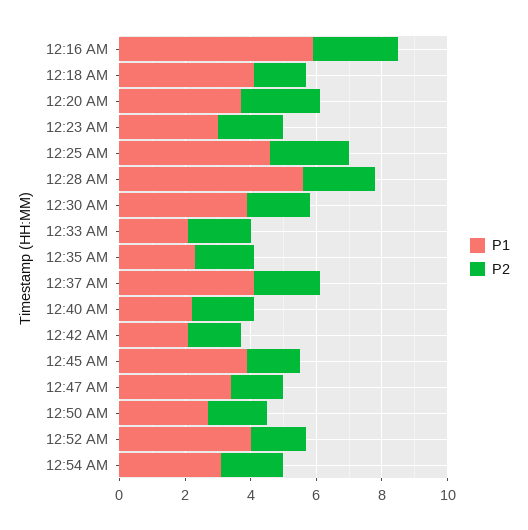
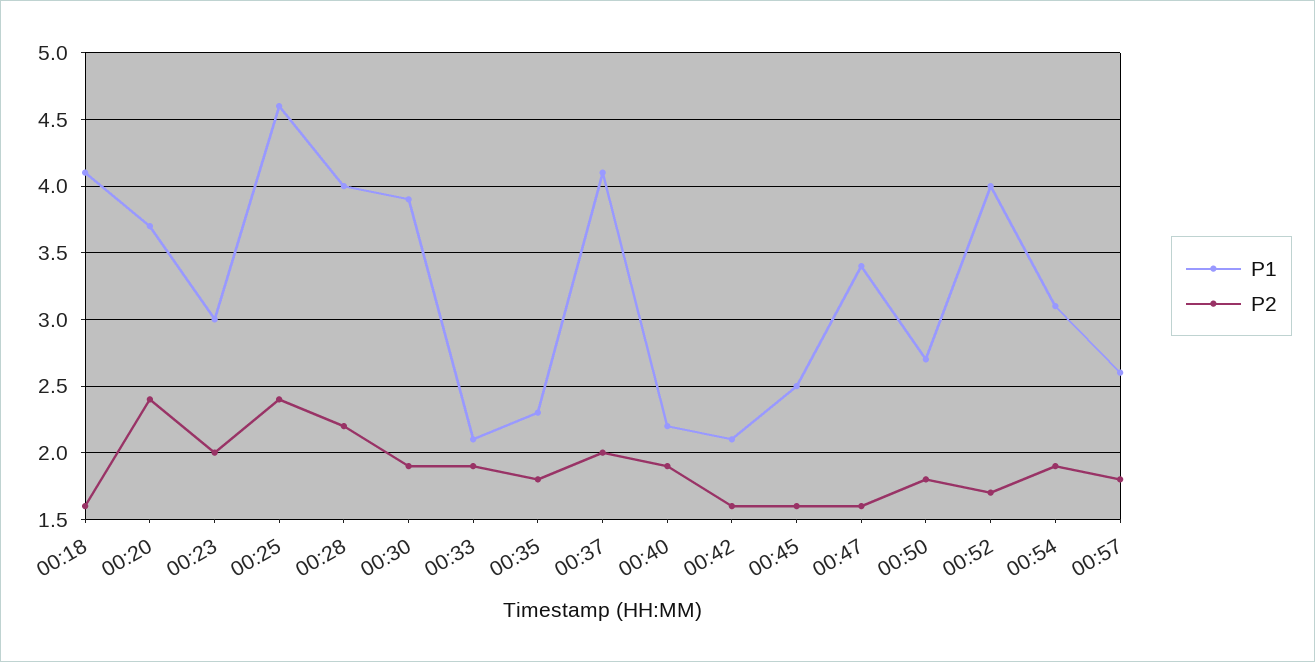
P1, 12:16 AM: 6 -> none
P2, 12:16 AM: 2.5 -> none
P1, 12:28 AM: 5.5 -> 4
P1, 12:45 AM: 4 -> 2.5
P1, 00:57: none -> 2.6
P2, 00:57: none -> 1.8

